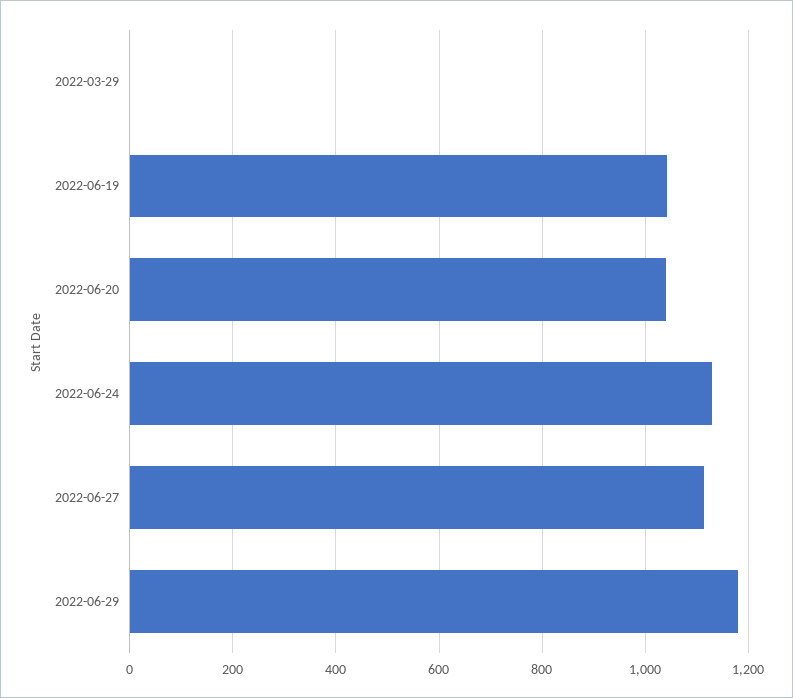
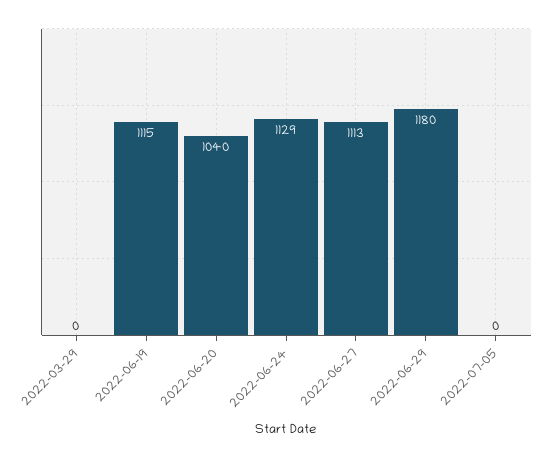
2022-06-19: 1040 -> 1115
2022-07-05: none -> 0

